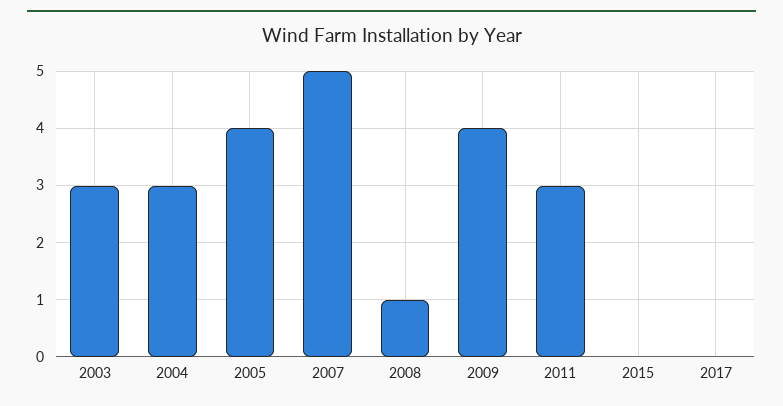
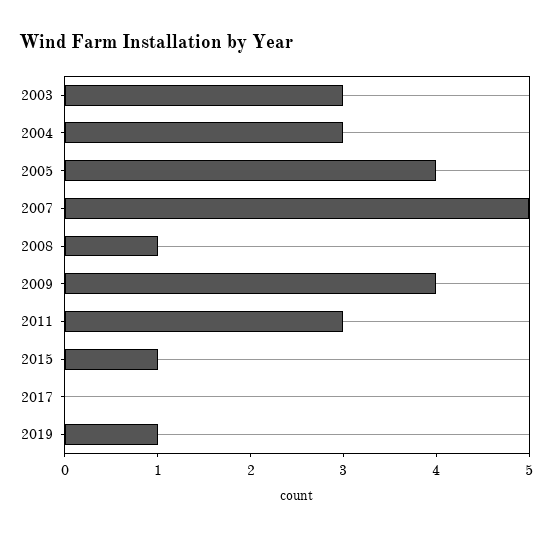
2015: 0 -> 1
2019: none -> 1

